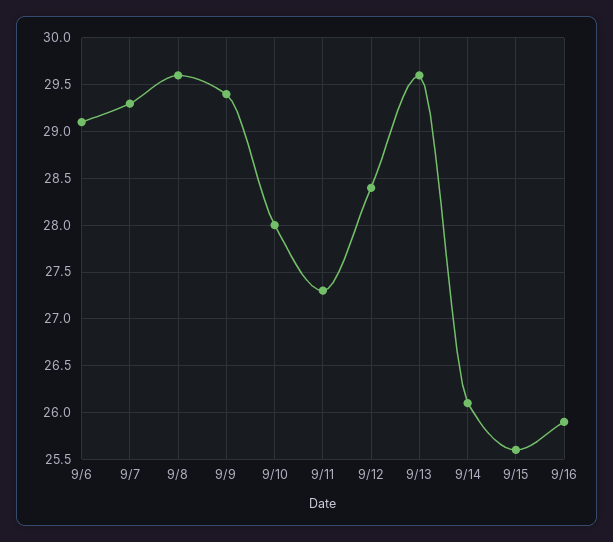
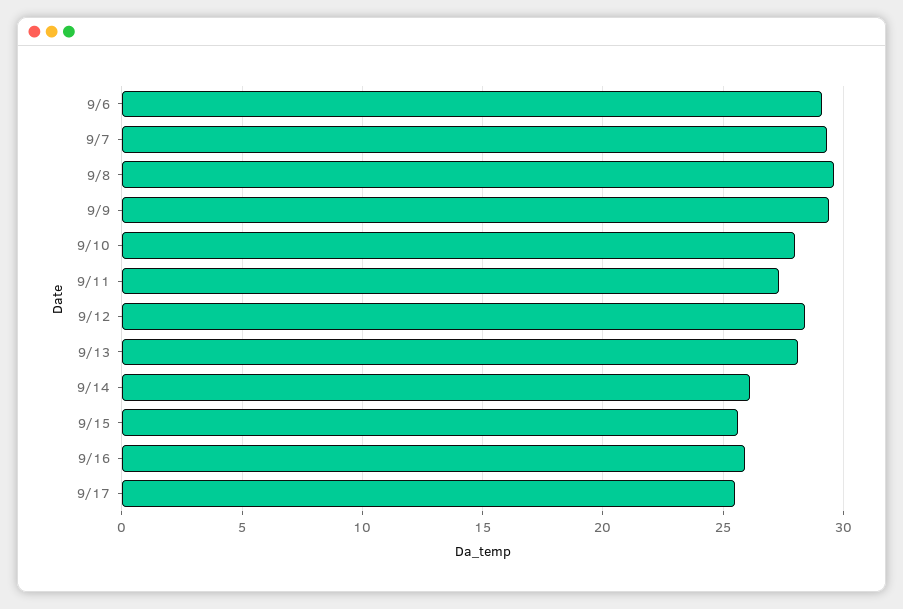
9/13: 29.6 -> 28
9/17: none -> 25.5

